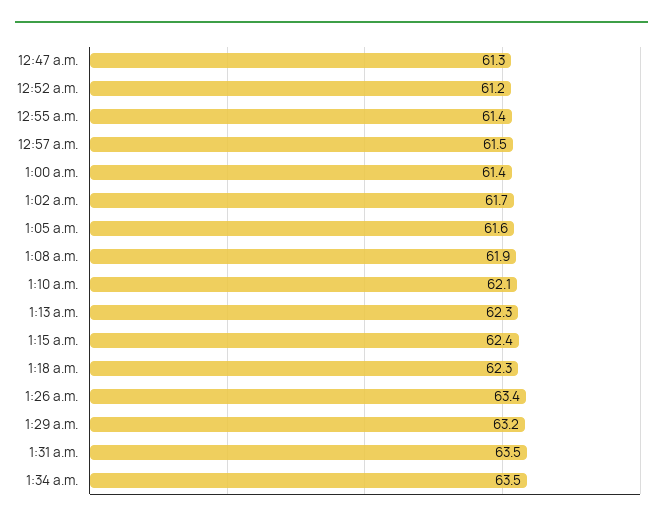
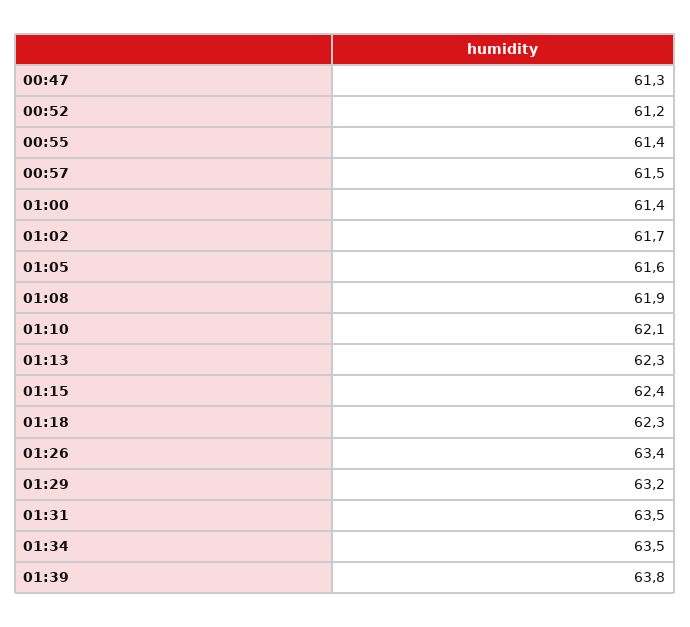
01:39: none -> 63.8

